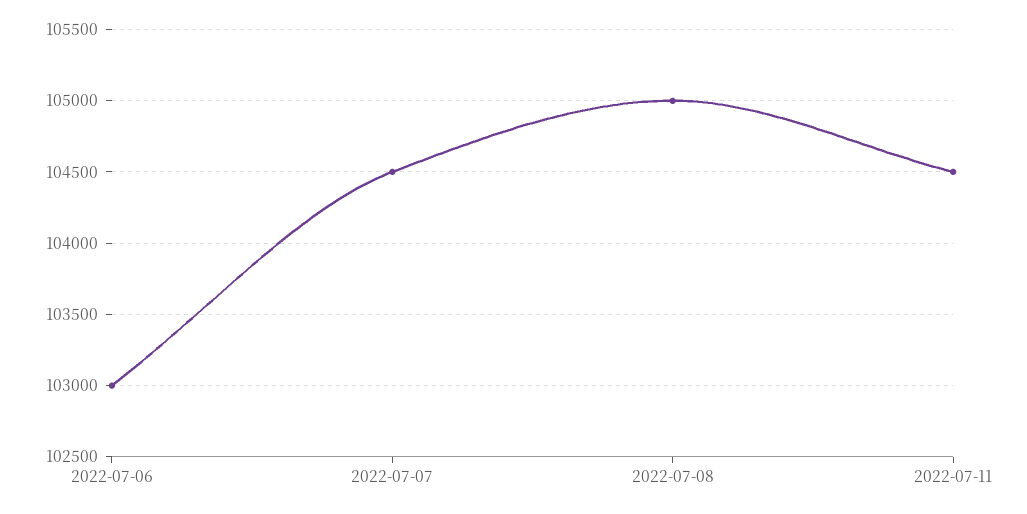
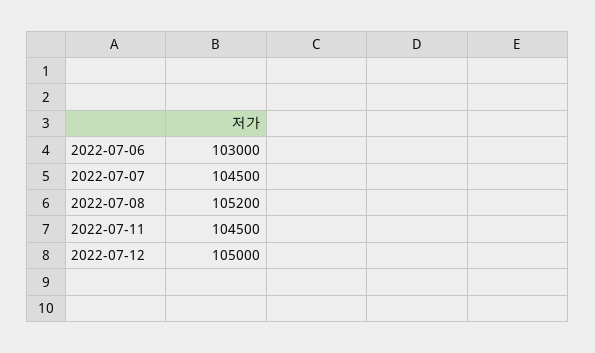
2022-07-08: 105000 -> 105200
2022-07-12: none -> 105000

